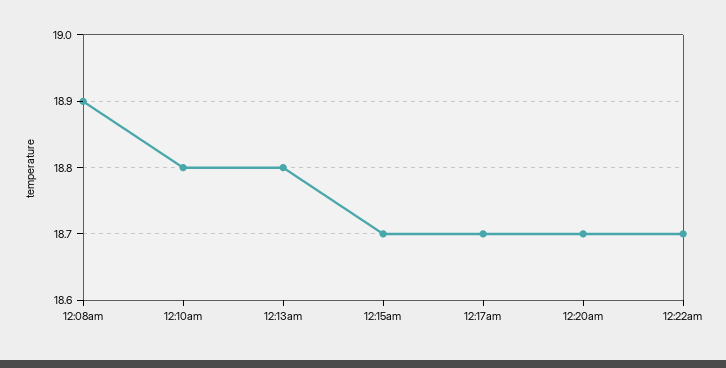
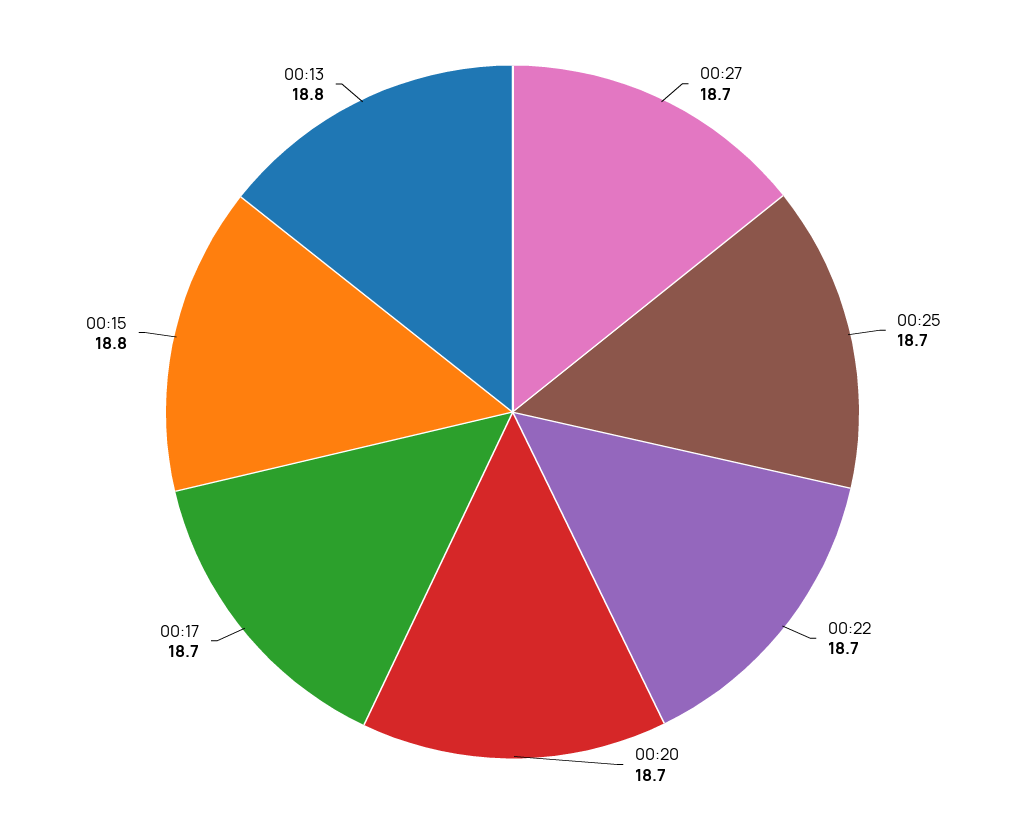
12:08am: 18.9 -> none
12:10am: 18.8 -> none
12:15am: 18.7 -> 18.8
00:27: none -> 18.7
00:25: none -> 18.7

